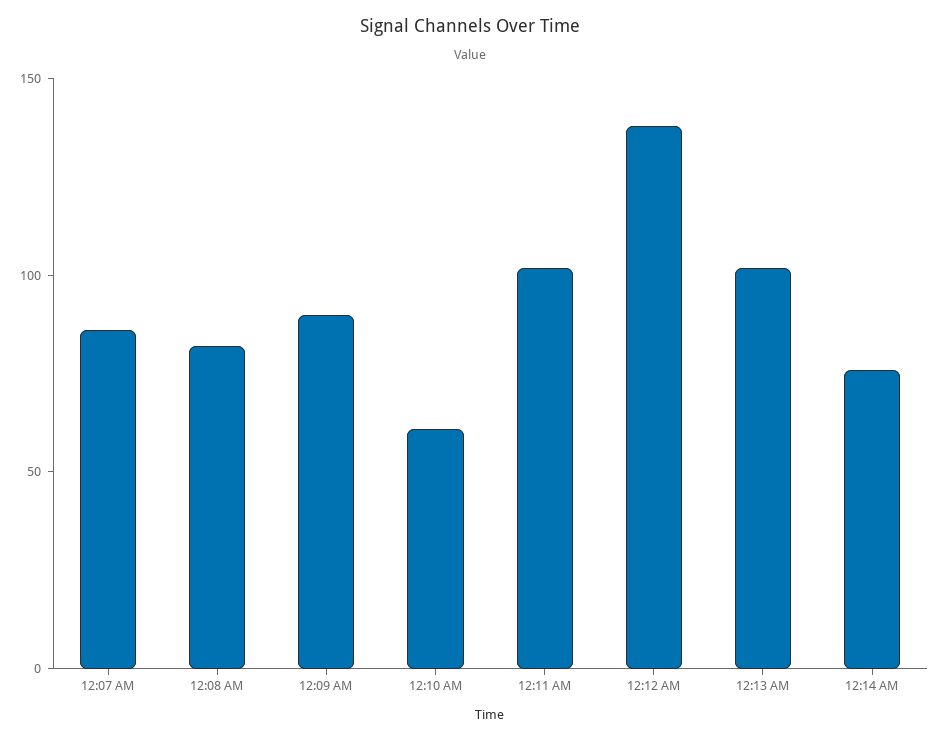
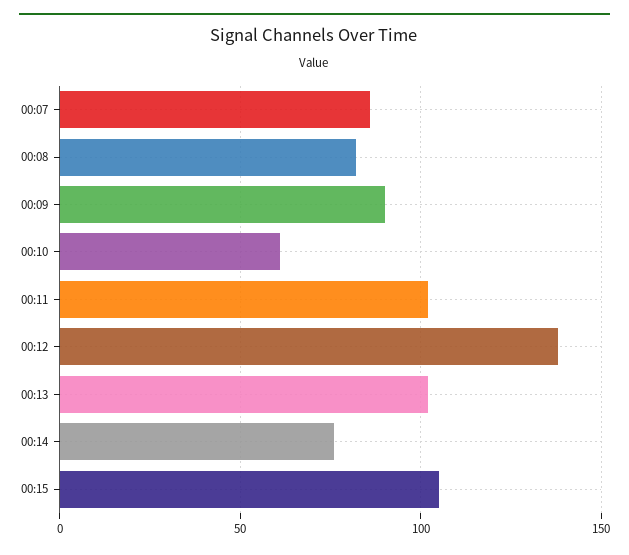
00:15: none -> 105

